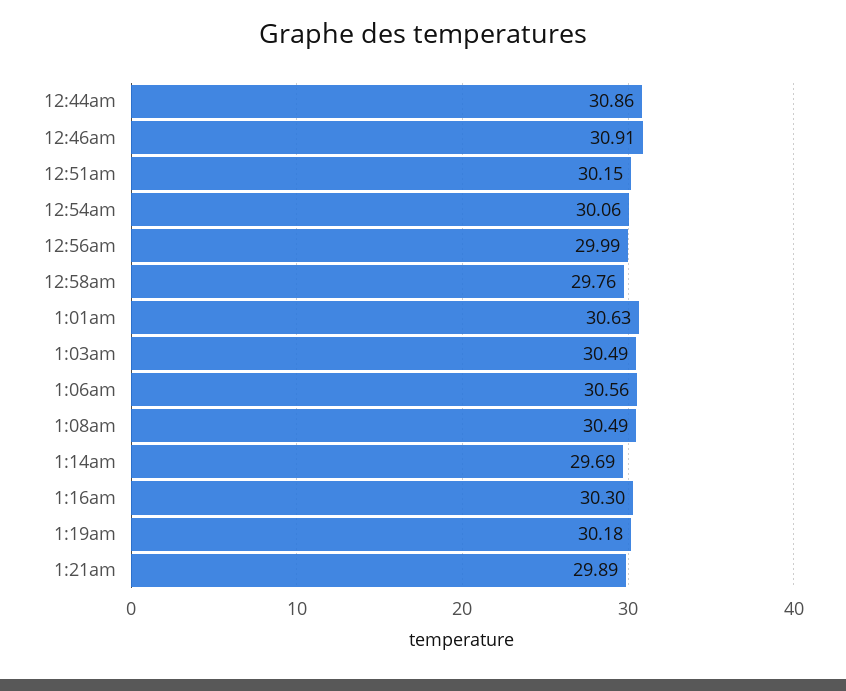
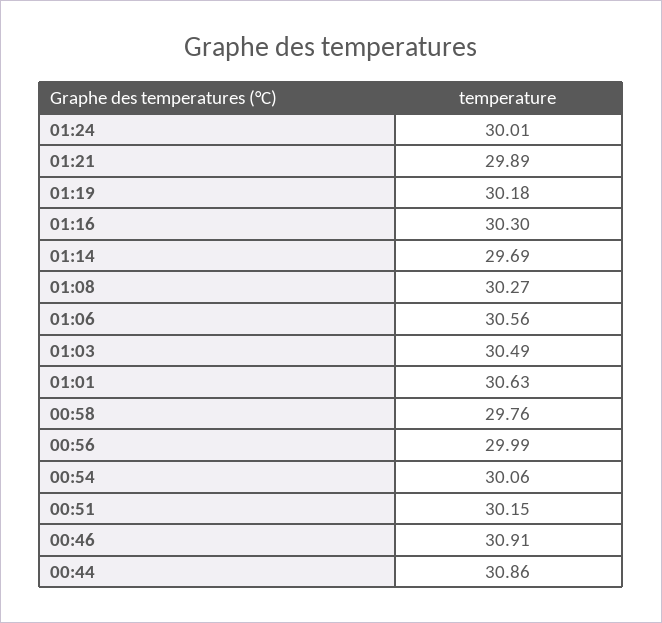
1:08am: 30.49 -> 30.27
01:24: none -> 30.01

